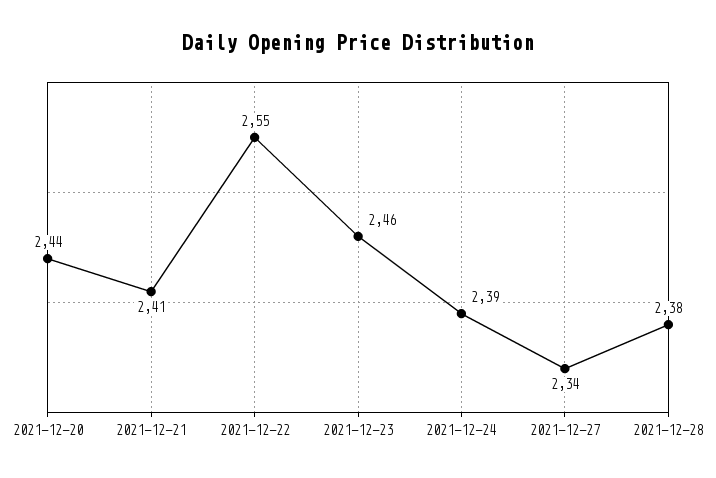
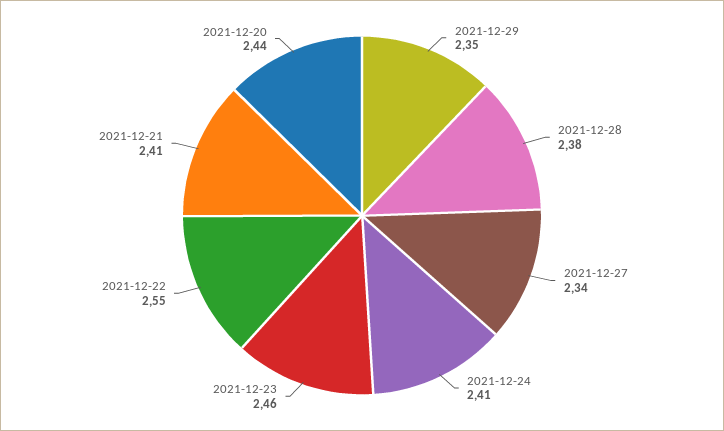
2021-12-24: 2.39 -> 2.41
2021-12-29: none -> 2.35

